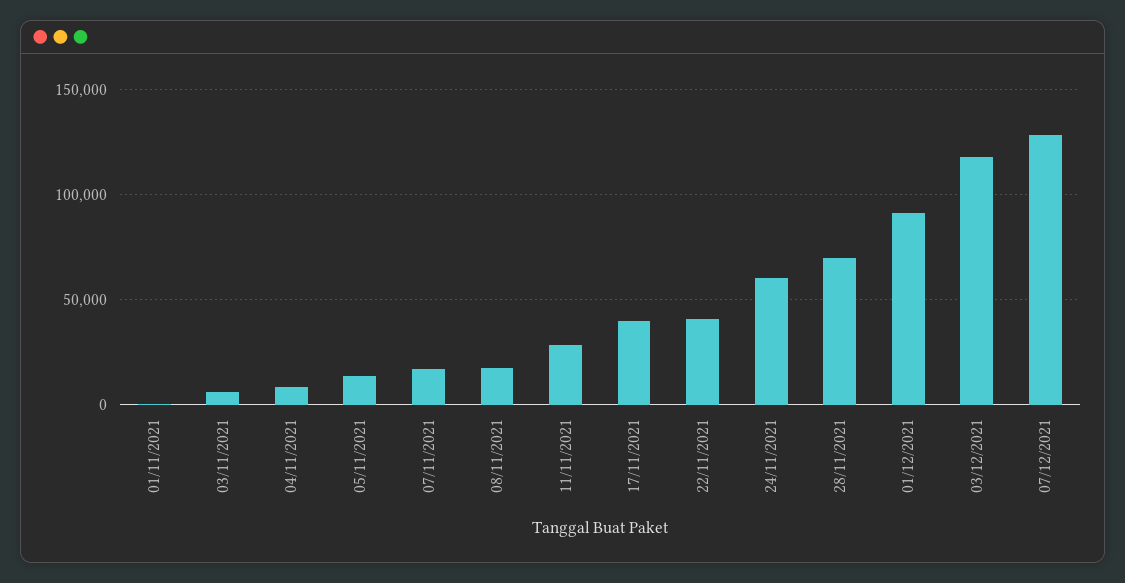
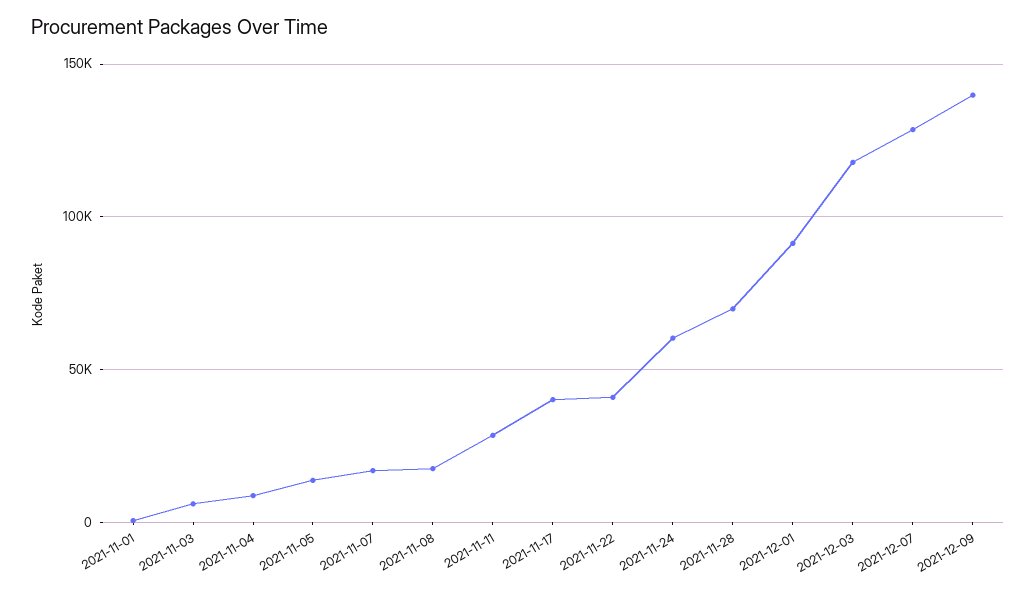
2021-12-09: none -> 140000

